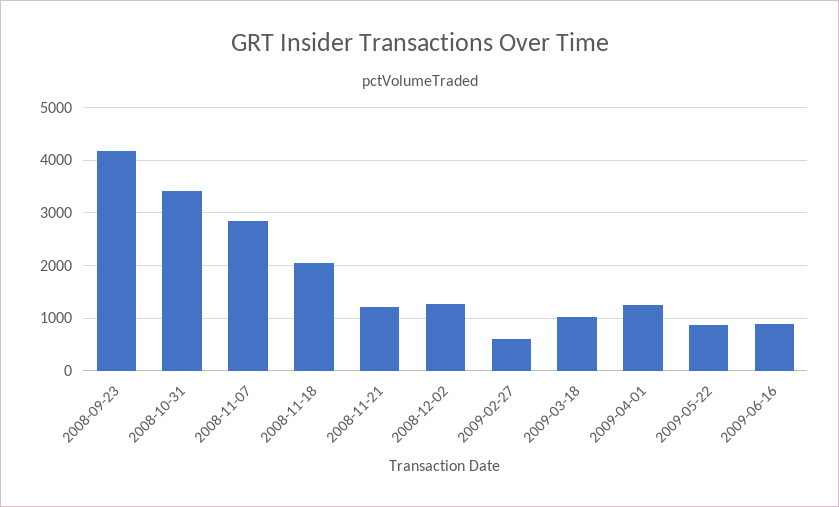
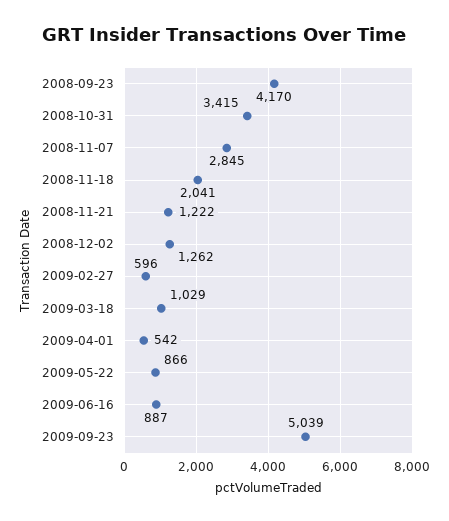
2009-04-01: 1200 -> 542
2009-09-23: none -> 5039

